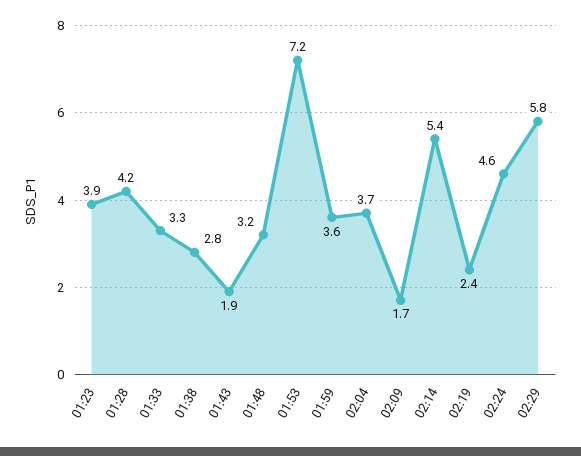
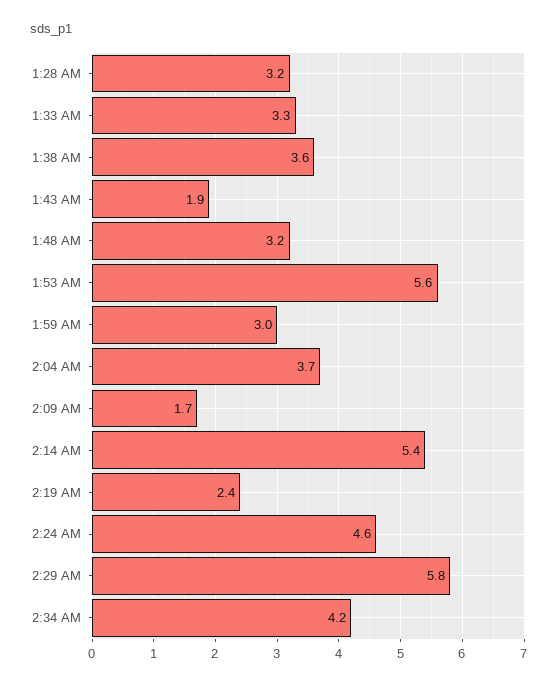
01:23: 3.9 -> none
01:28: 4.2 -> 3.2
01:38: 2.8 -> 3.6
01:53: 7.2 -> 5.6
01:59: 3.6 -> 3
2:34 AM: none -> 4.2

